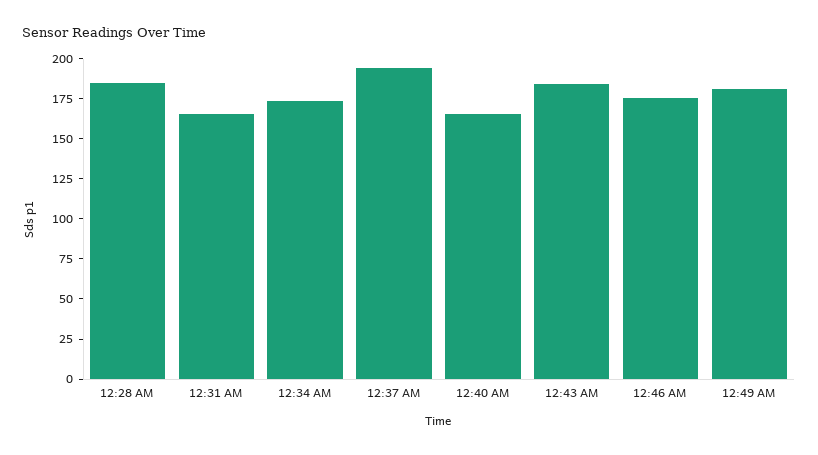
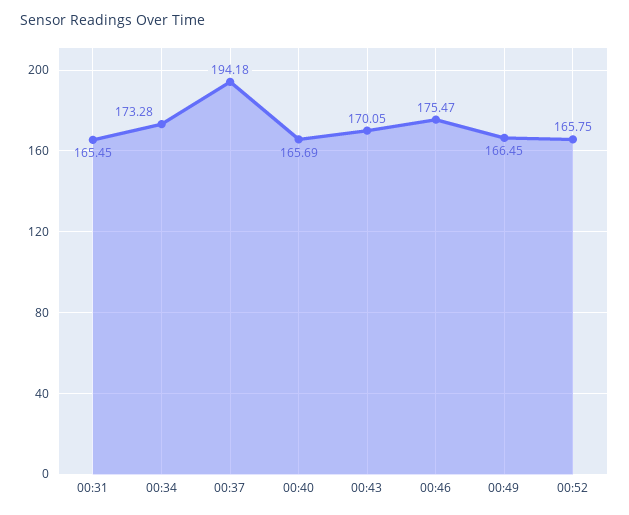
12:28 AM: 185 -> none
12:43 AM: 185 -> 170.05
12:49 AM: 180 -> 166.45
00:52: none -> 165.75

